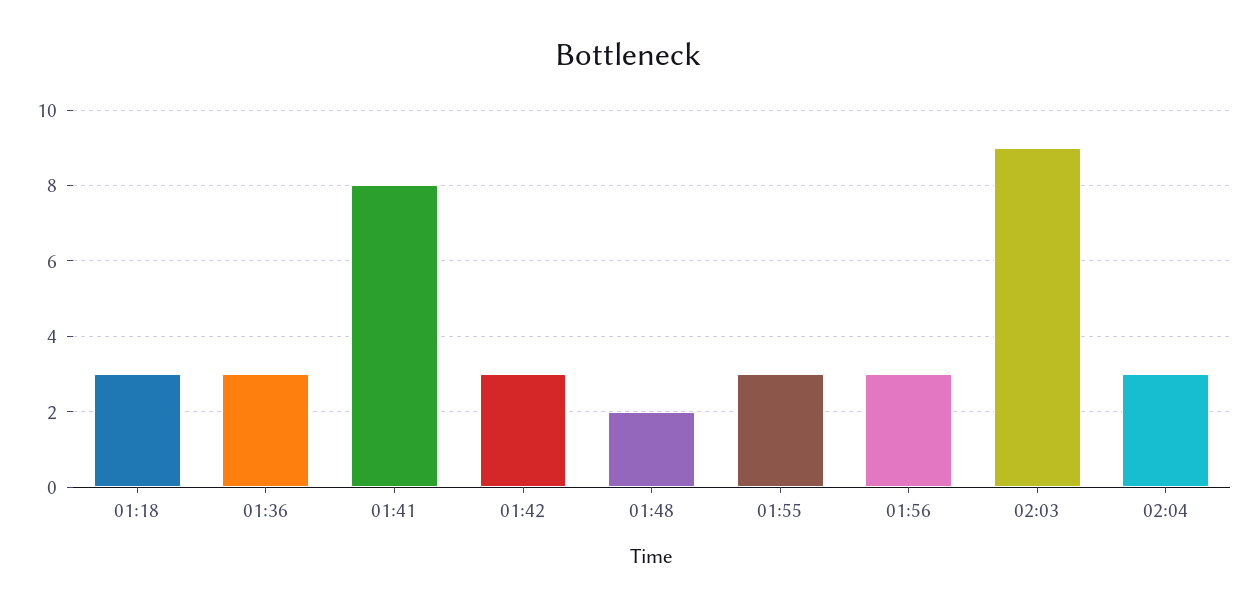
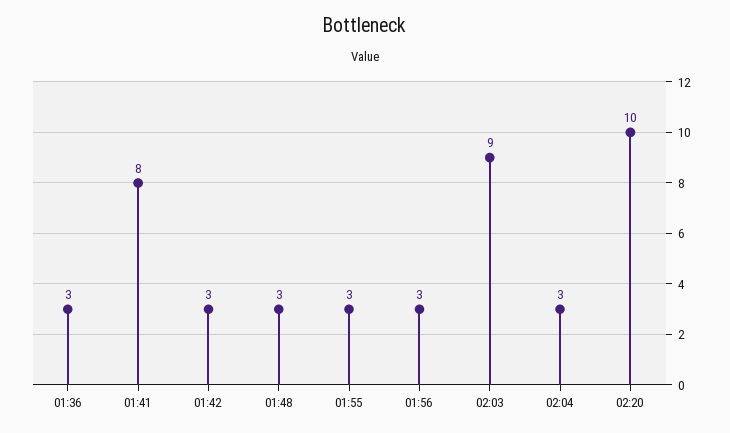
01:18: 3 -> none
01:48: 2 -> 3
02:20: none -> 10

